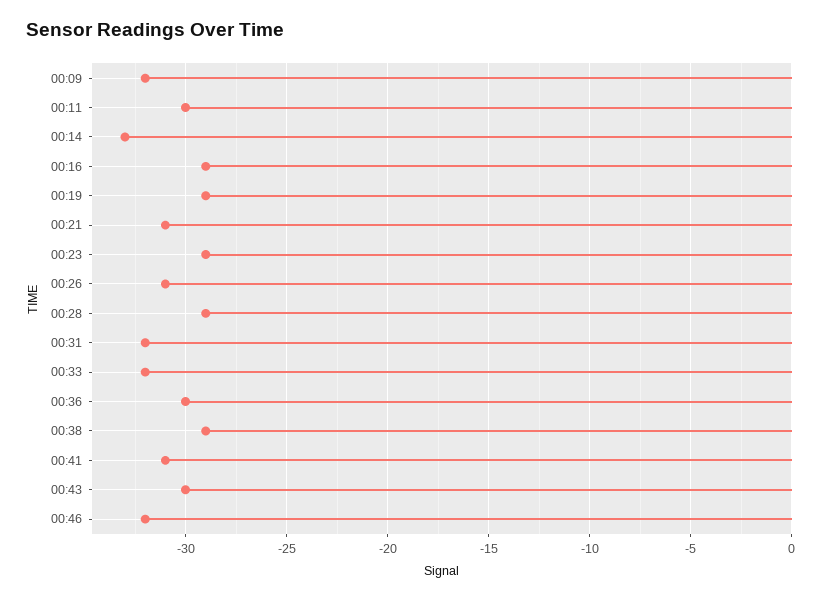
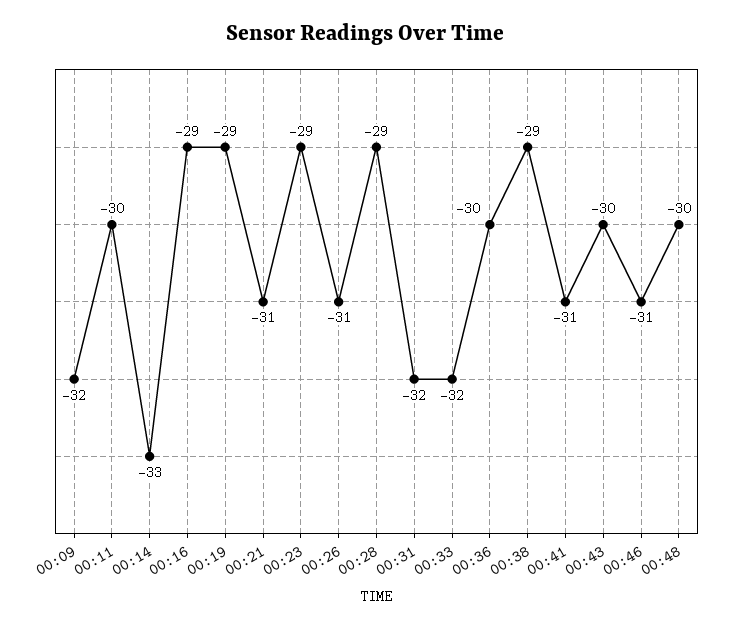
00:46: -32 -> -31
00:48: none -> -30

